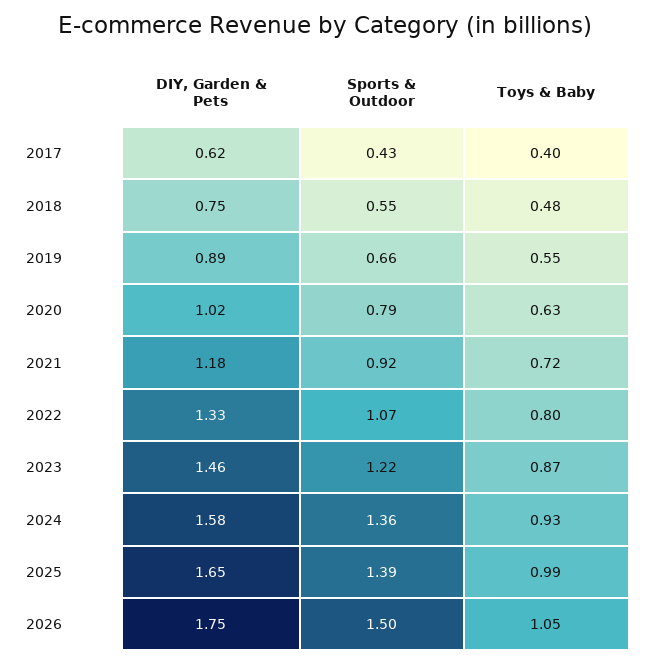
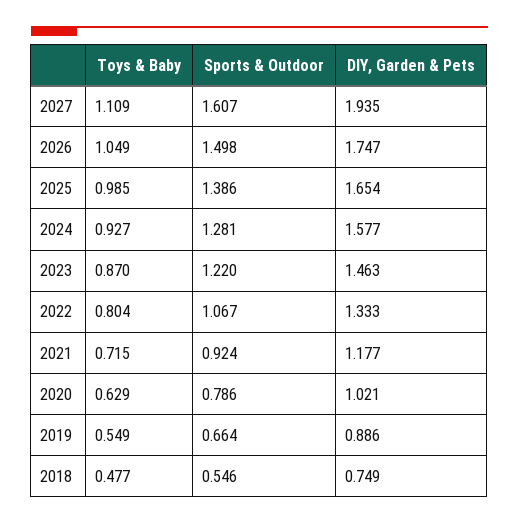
DIY, Garden & Pets, 2017: 0.62 -> none
Sports & Outdoor, 2017: 0.43 -> none
Toys & Baby, 2017: 0.4 -> none
Sports & Outdoor, 2024: 1.36 -> 1.281
Toys & Baby, 2027: none -> 1.109
Sports & Outdoor, 2027: none -> 1.607
DIY, Garden & Pets, 2027: none -> 1.935

